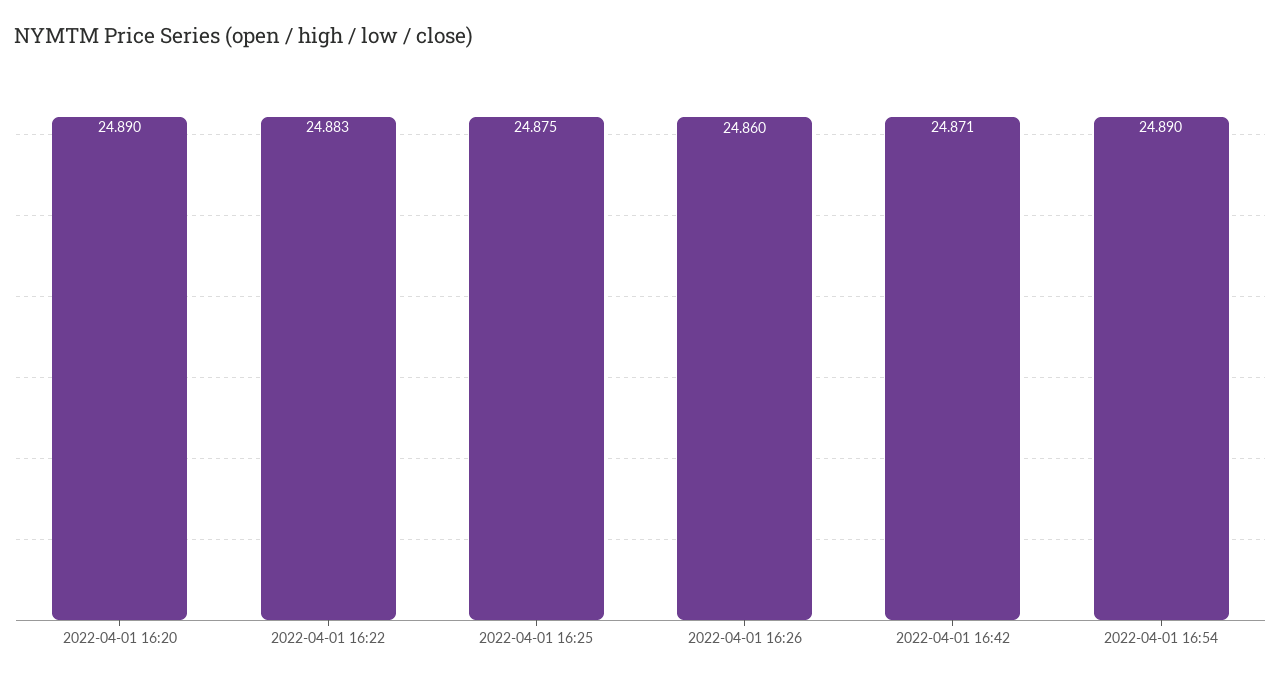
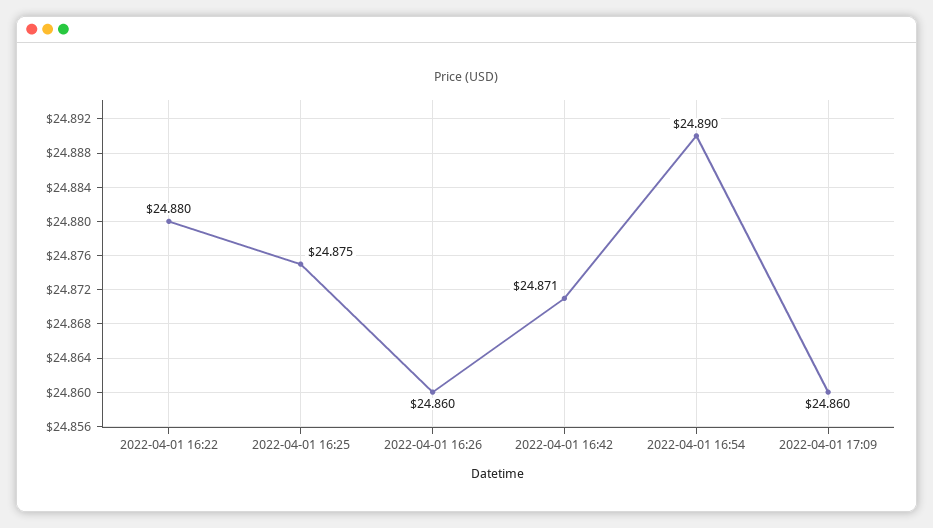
2022-04-01 16:20: 24.89 -> none
2022-04-01 16:22: 24.883 -> 24.88
2022-04-01 17:09: none -> 24.86

